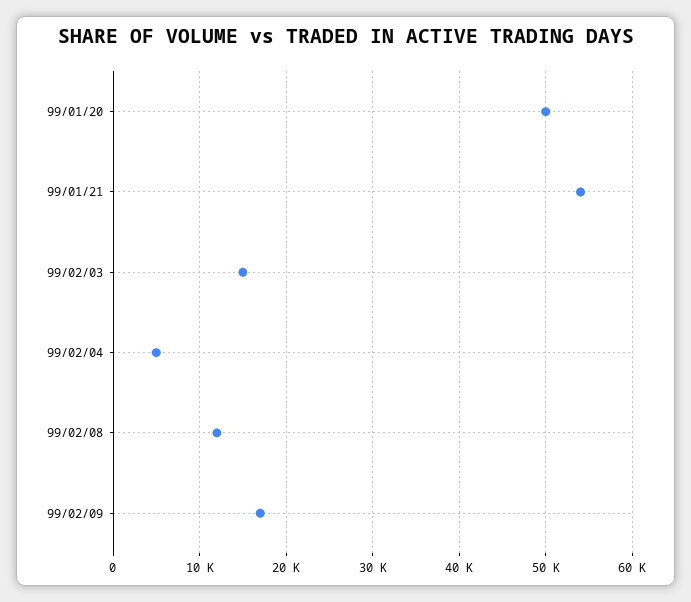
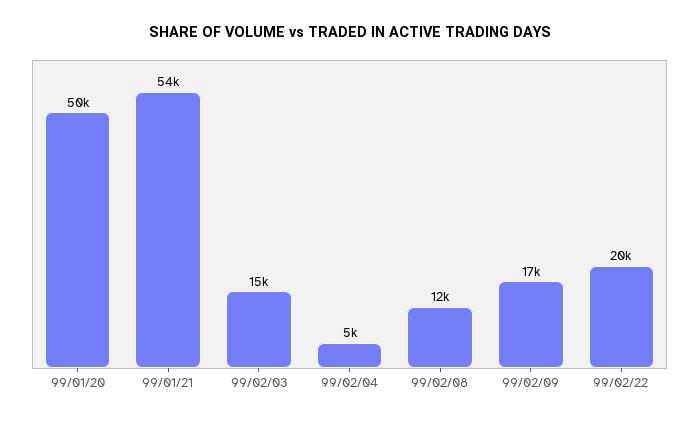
99/02/22: none -> 20000

